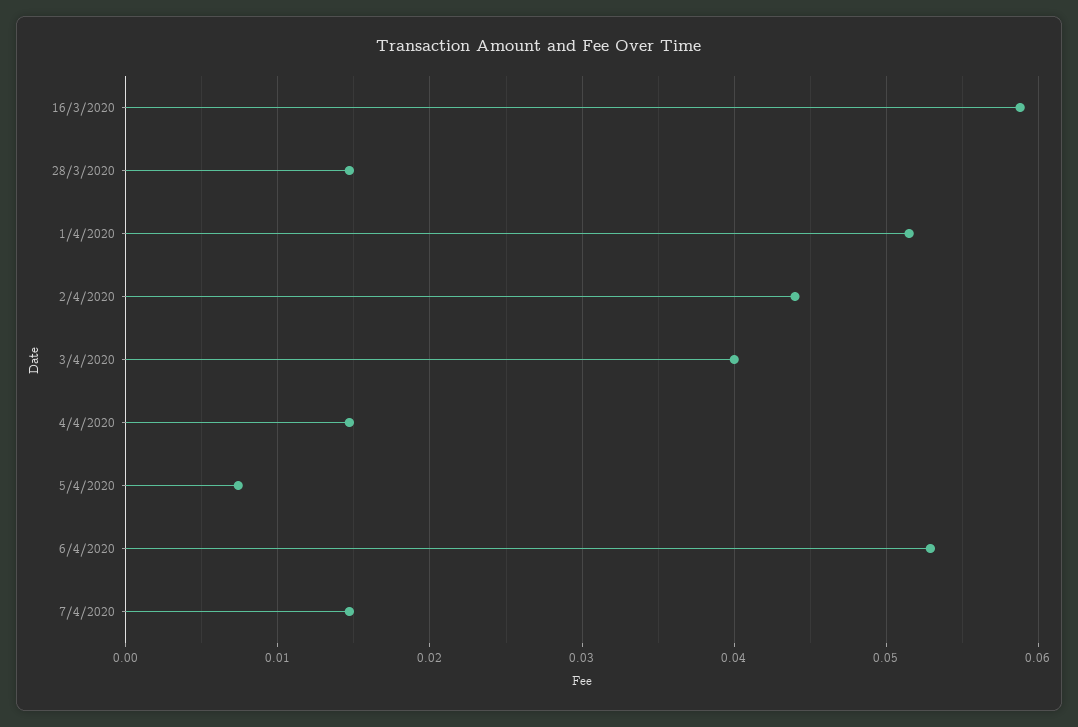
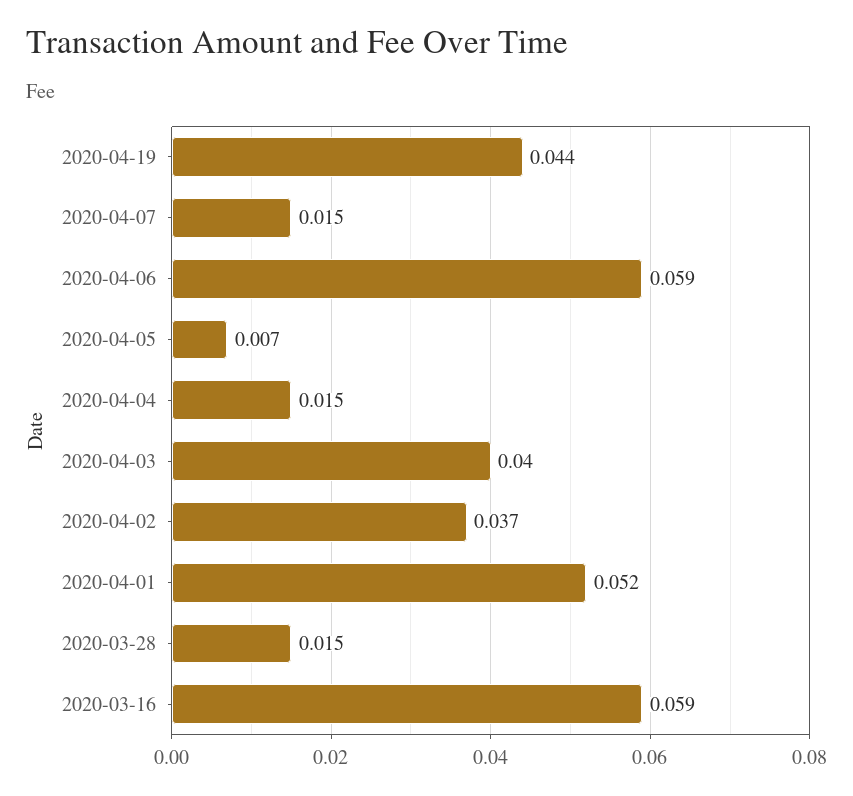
2/4/2020: 0.044 -> 0.037
6/4/2020: 0.053 -> 0.059
2020-04-19: none -> 0.044

